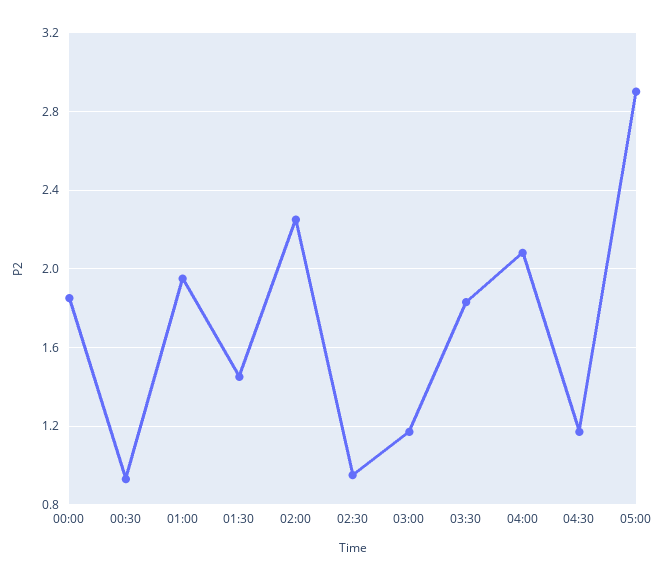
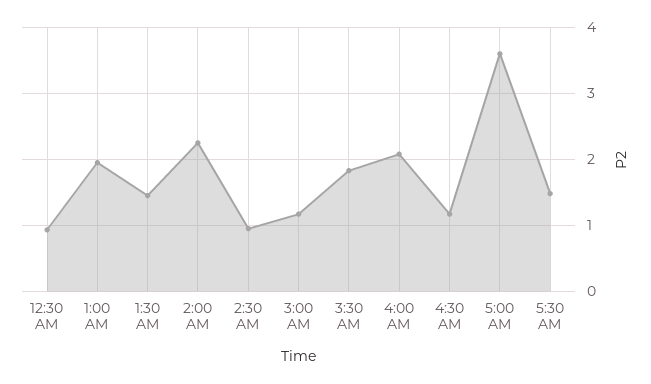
00:00: 1.85 -> none
05:00: 2.9 -> 3.6
5:30 AM: none -> 1.5

